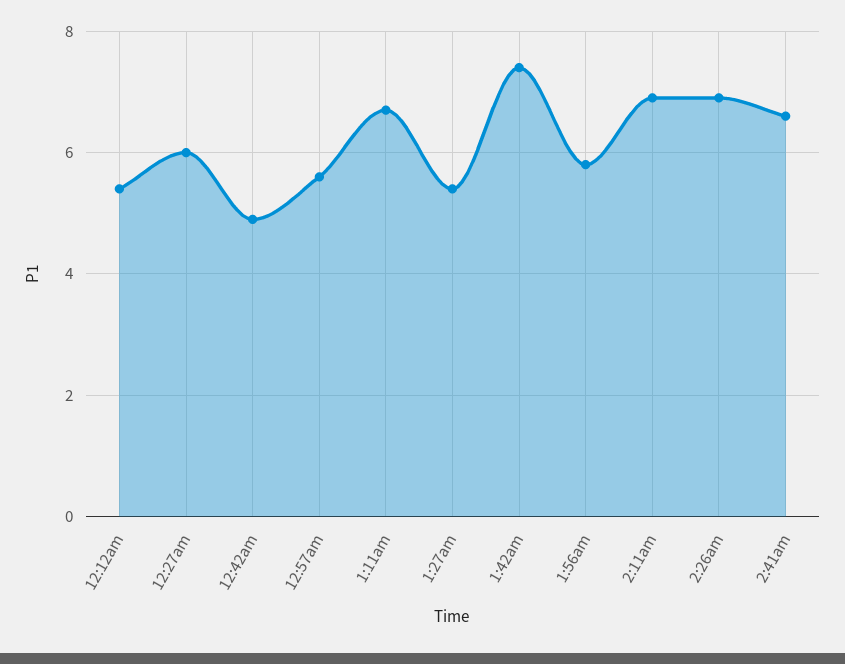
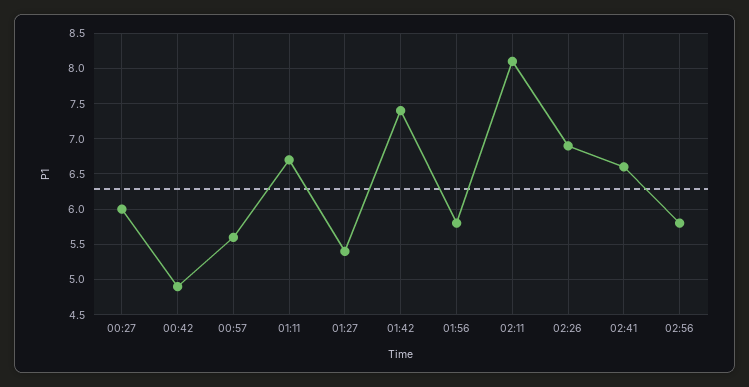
12:12am: 5.5 -> none
2:11am: 7 -> 8.1
02:56: none -> 5.8

